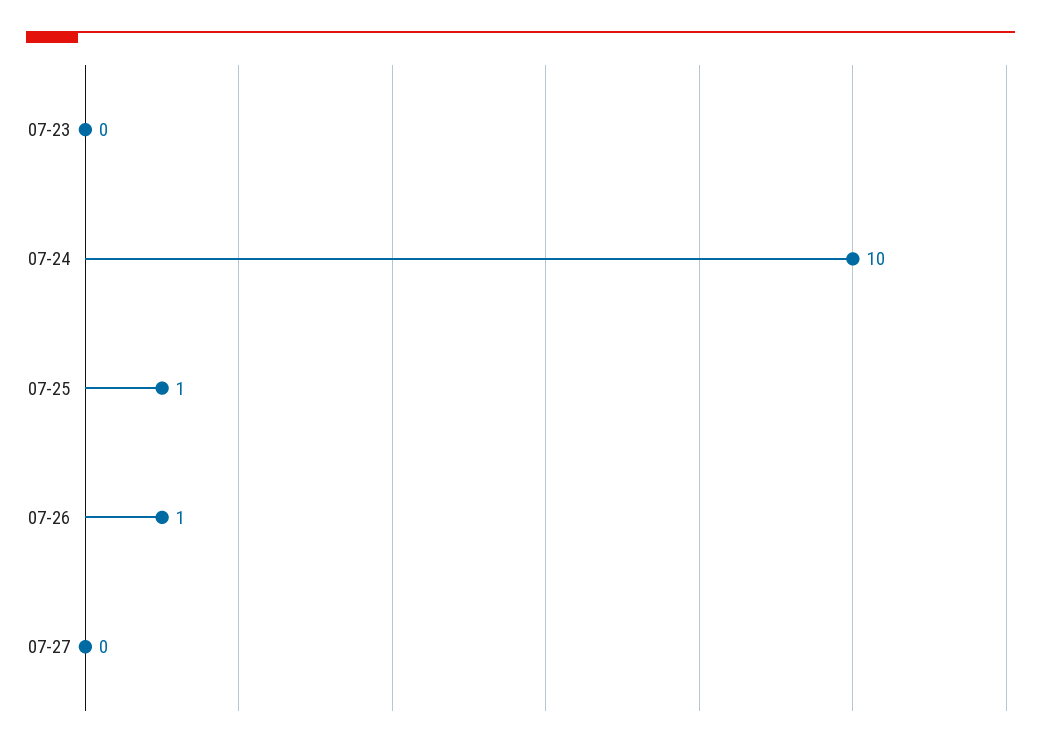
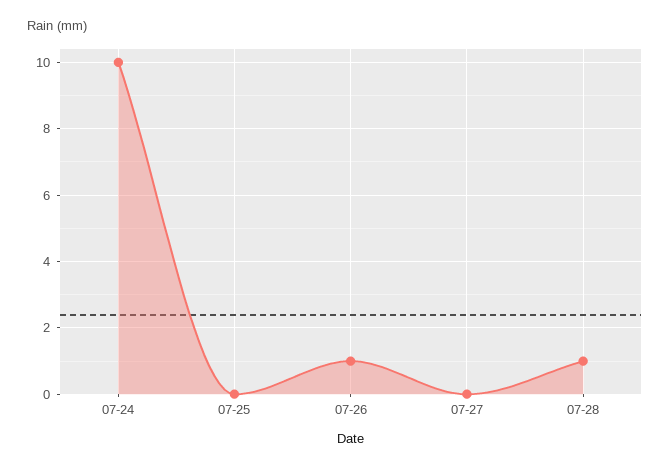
07-23: 0 -> none
07-25: 1 -> 0
07-28: none -> 1

